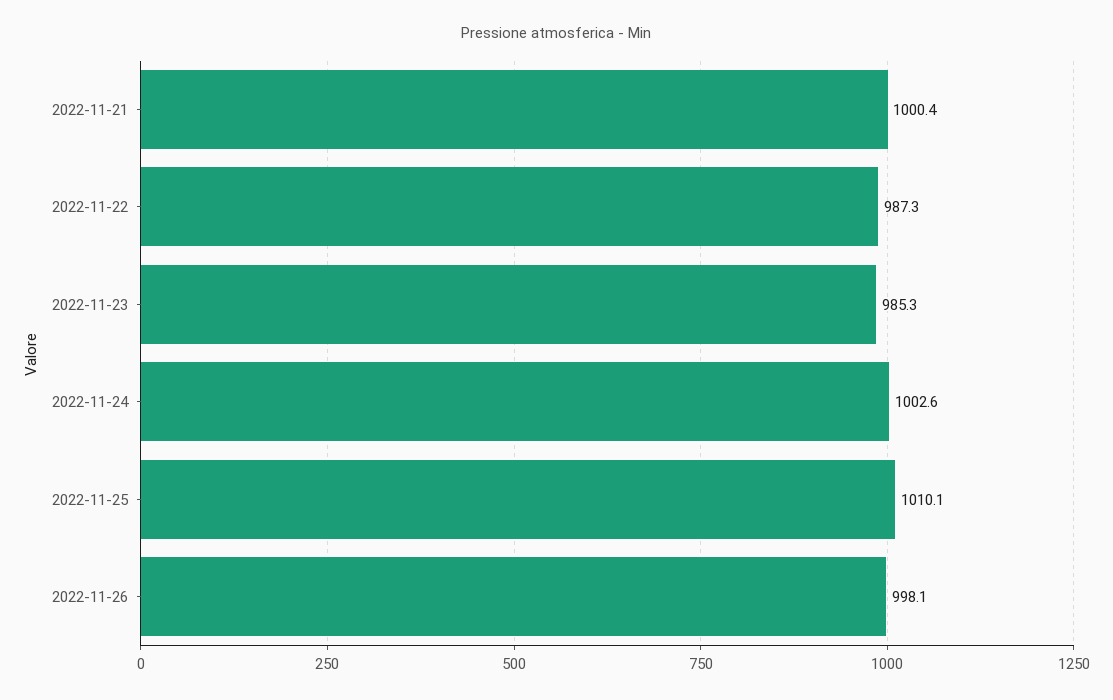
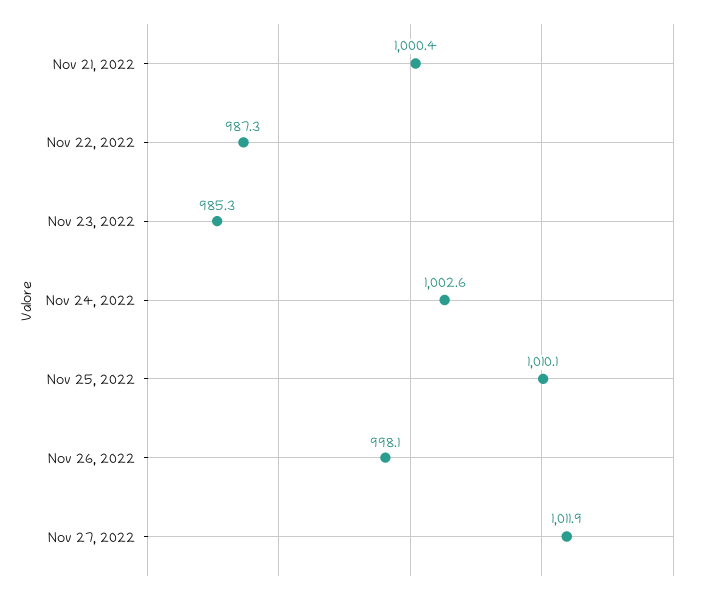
Nov 27, 2022: none -> 1011.9

